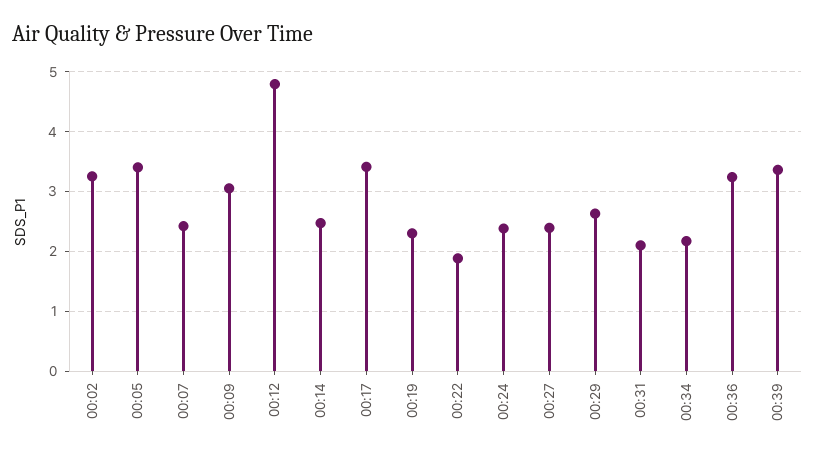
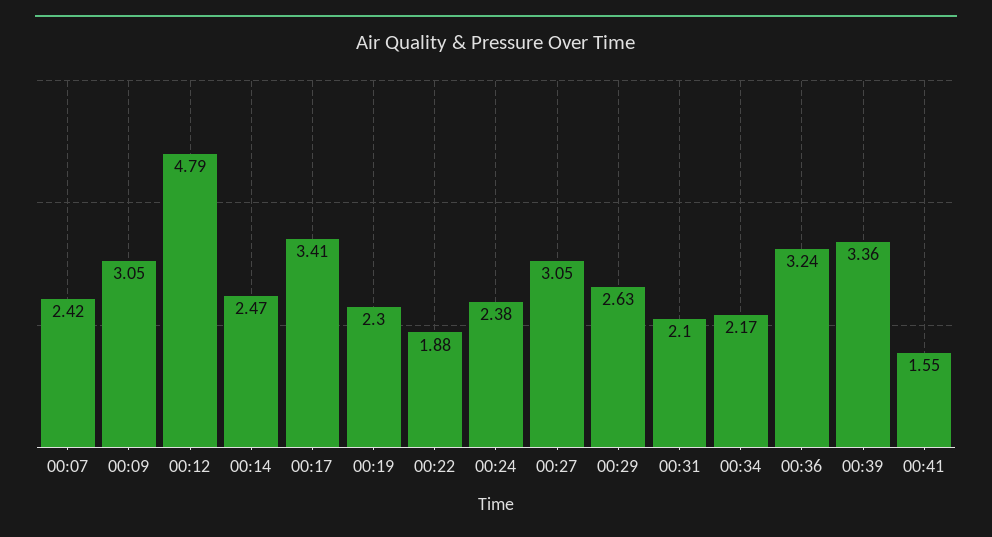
00:02: 3.2 -> none
00:05: 3.4 -> none
00:27: 2.4 -> 3.05
00:41: none -> 1.55

